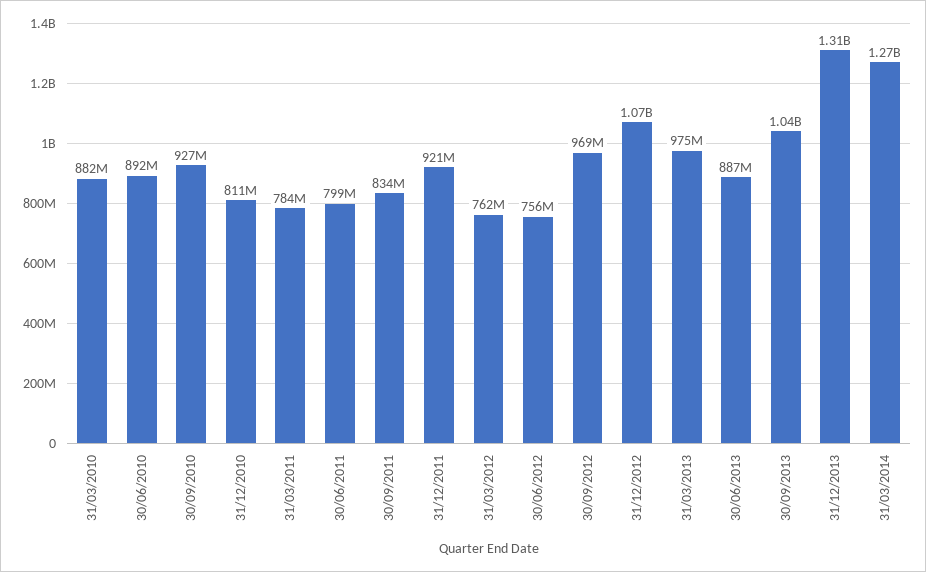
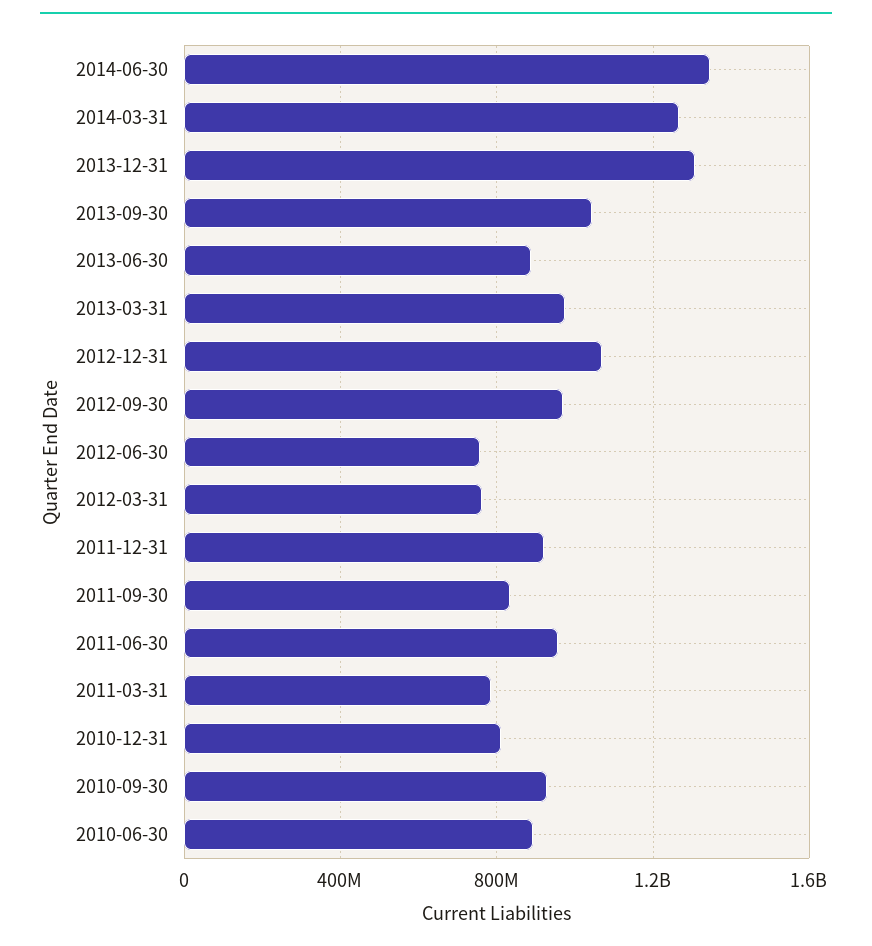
31/03/2010: 882000000 -> none
30/06/2011: 799000000 -> 950000000
2014-06-30: none -> 1350000000

